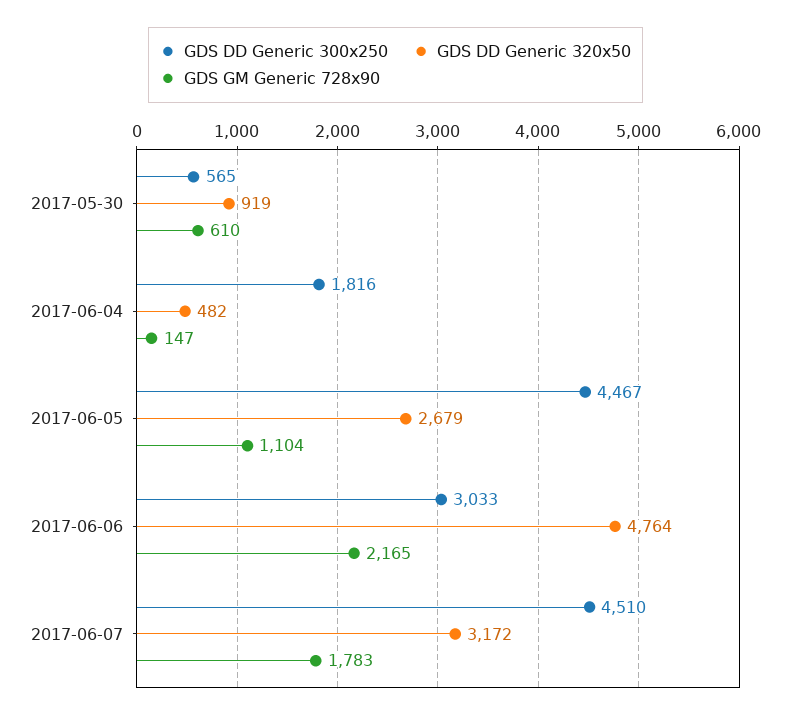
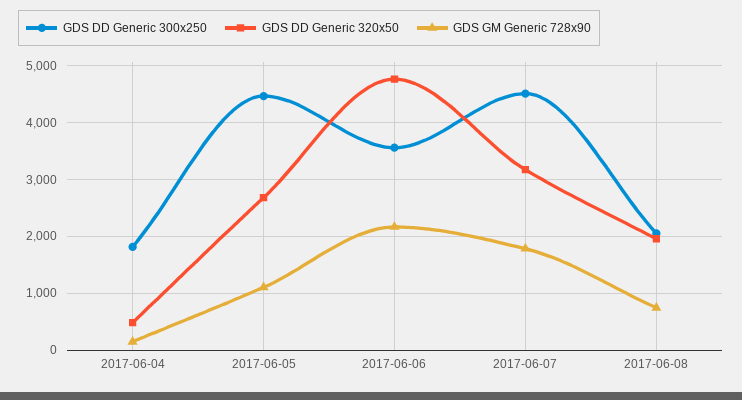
GDS DD Generic 300x250, 2017-05-30: 565 -> none
GDS DD Generic 320x50, 2017-05-30: 919 -> none
GDS GM Generic 728x90, 2017-05-30: 610 -> none
GDS DD Generic 300x250, 2017-06-06: 3033 -> 3600
GDS DD Generic 300x250, 2017-06-08: none -> 2000
GDS DD Generic 320x50, 2017-06-08: none -> 2000
GDS GM Generic 728x90, 2017-06-08: none -> 800

